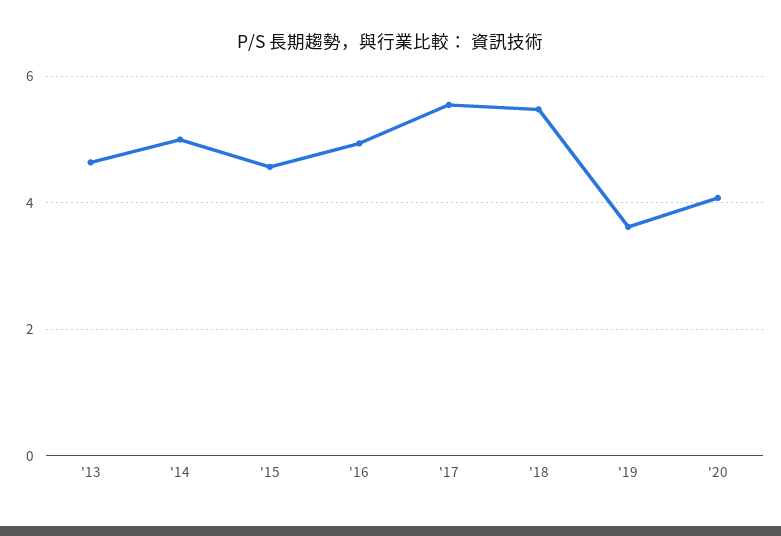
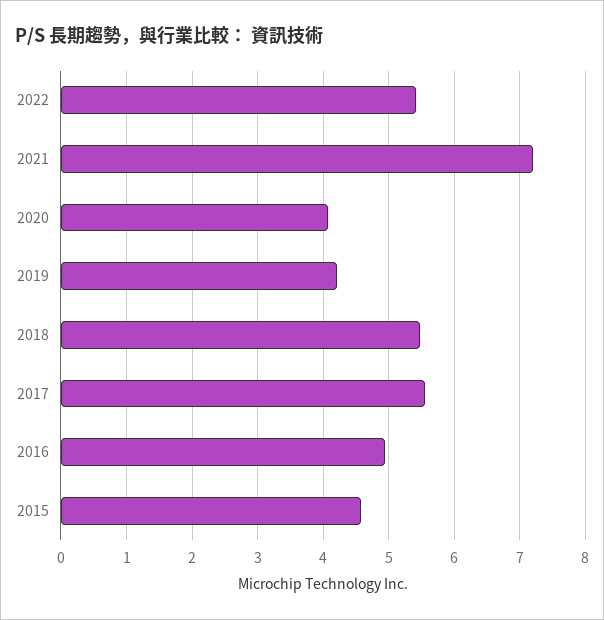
'13: 4.6 -> none
'14: 5 -> none
'19: 3.6 -> 4.2
2022: none -> 5.4
2021: none -> 7.2

